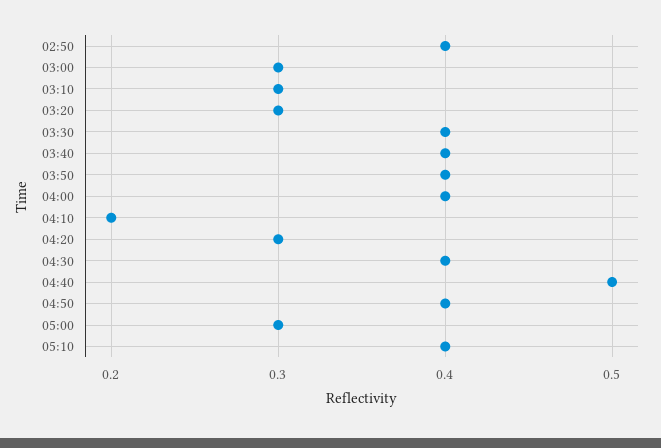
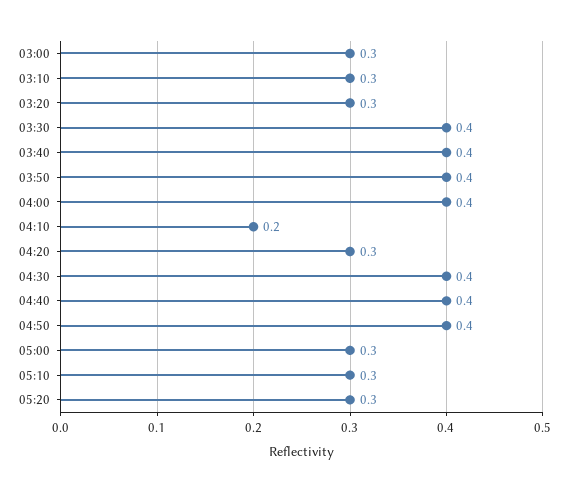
02:50: 0.4 -> none
04:40: 0.5 -> 0.4
05:10: 0.4 -> 0.3
05:20: none -> 0.3

